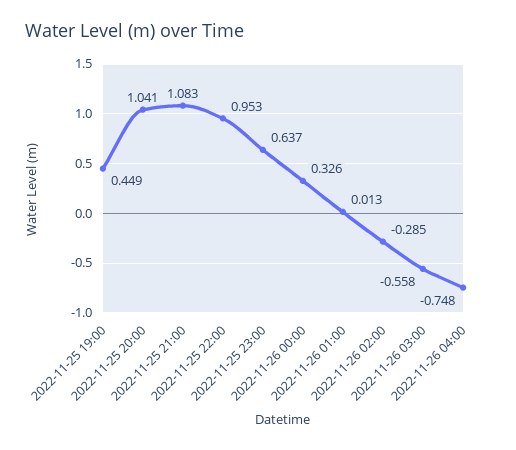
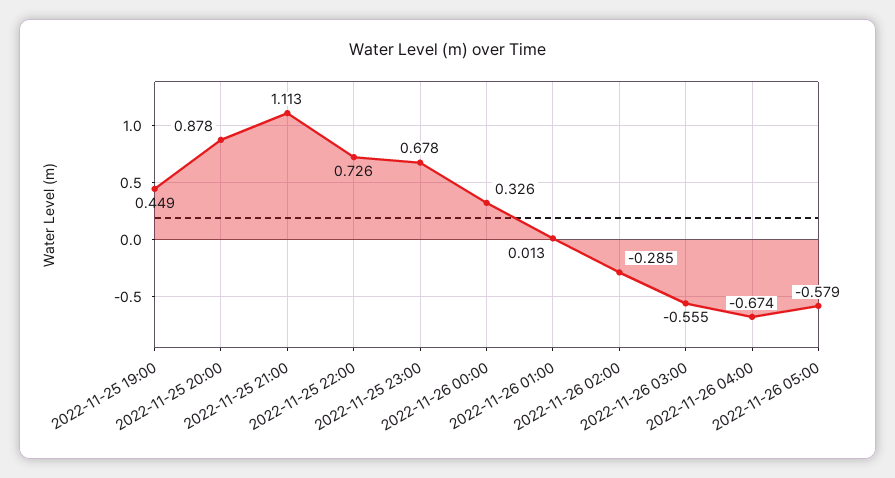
2022-11-25 20:00: 1.041 -> 0.878
2022-11-25 21:00: 1.083 -> 1.113
2022-11-25 22:00: 0.953 -> 0.726
2022-11-25 23:00: 0.637 -> 0.678
2022-11-26 03:00: -0.558 -> -0.555
2022-11-26 04:00: -0.748 -> -0.674
2022-11-26 05:00: none -> -0.579

